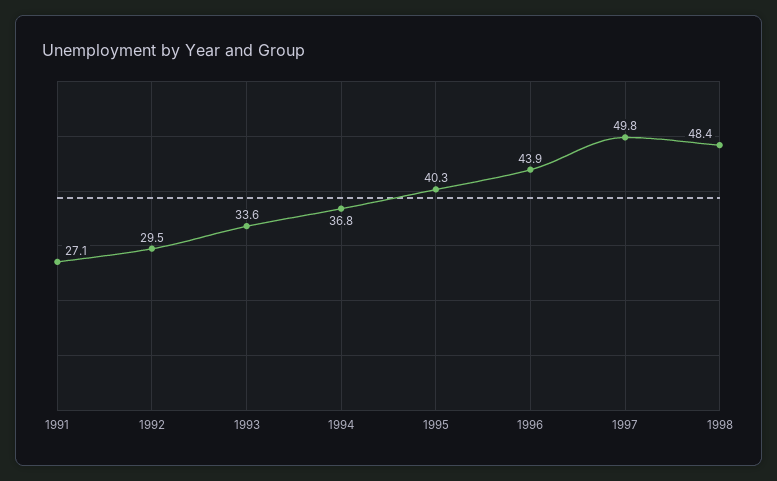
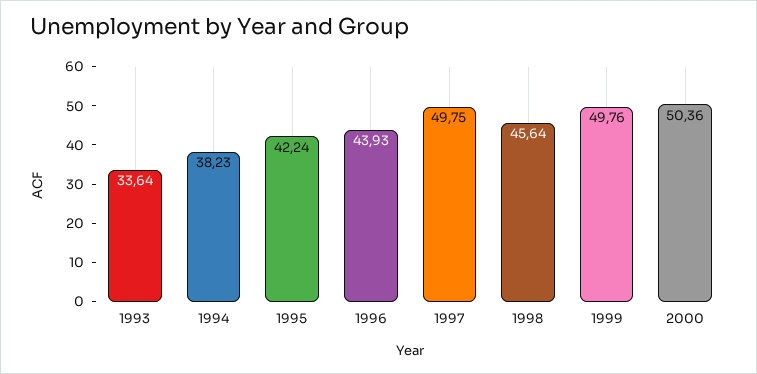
1991: 27.1 -> none
1992: 29.5 -> none
1994: 36.8 -> 38.23
1995: 40.3 -> 42.24
1998: 48.4 -> 45.64
1999: none -> 49.76
2000: none -> 50.36

